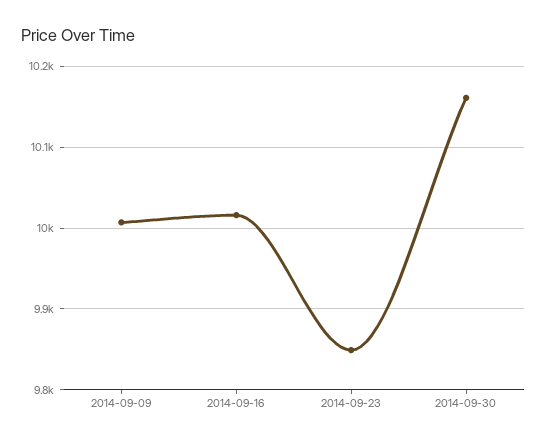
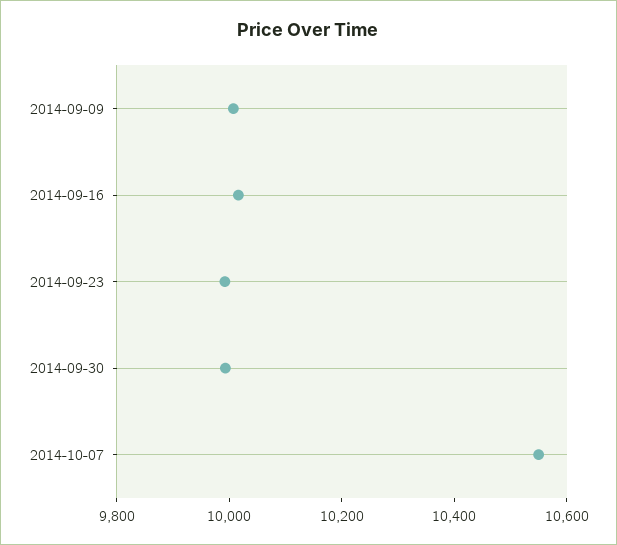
2014-09-23: 9850 -> 10000
2014-09-30: 10160 -> 10000
2014-10-07: none -> 10550

